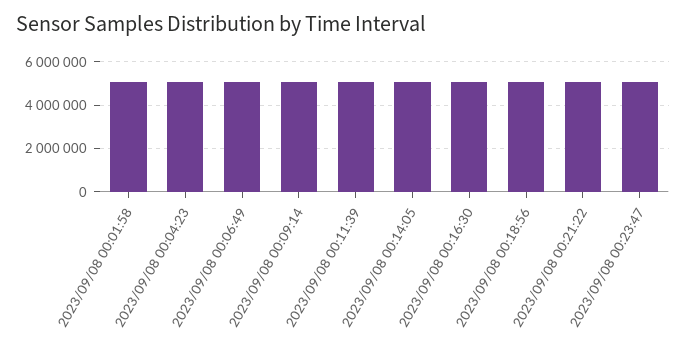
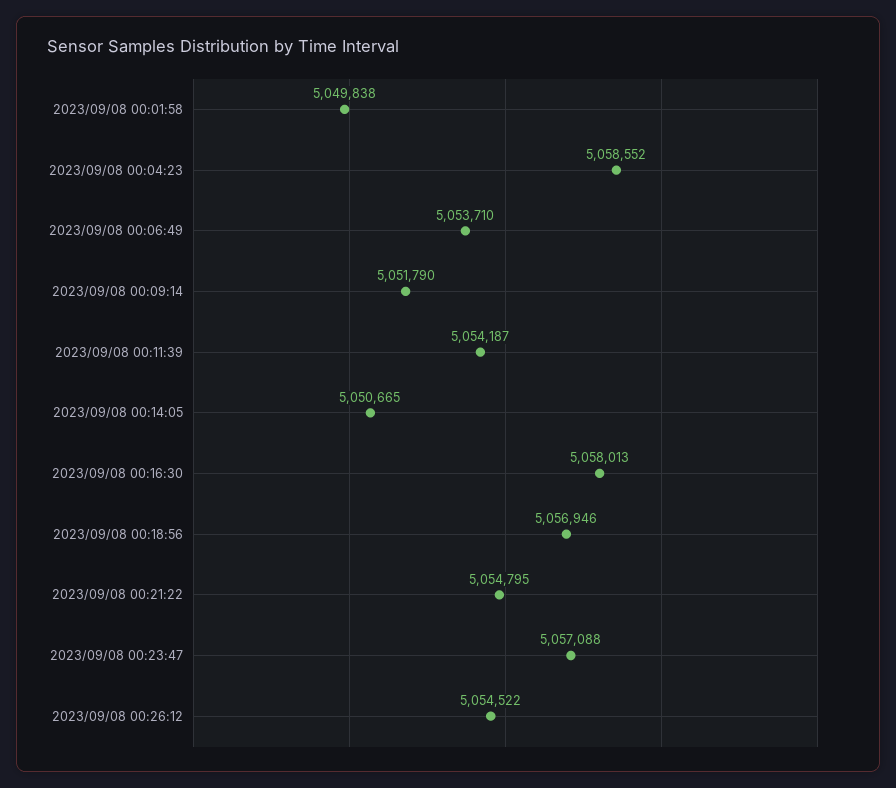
2023/09/08 00:26:12: none -> 5054522

